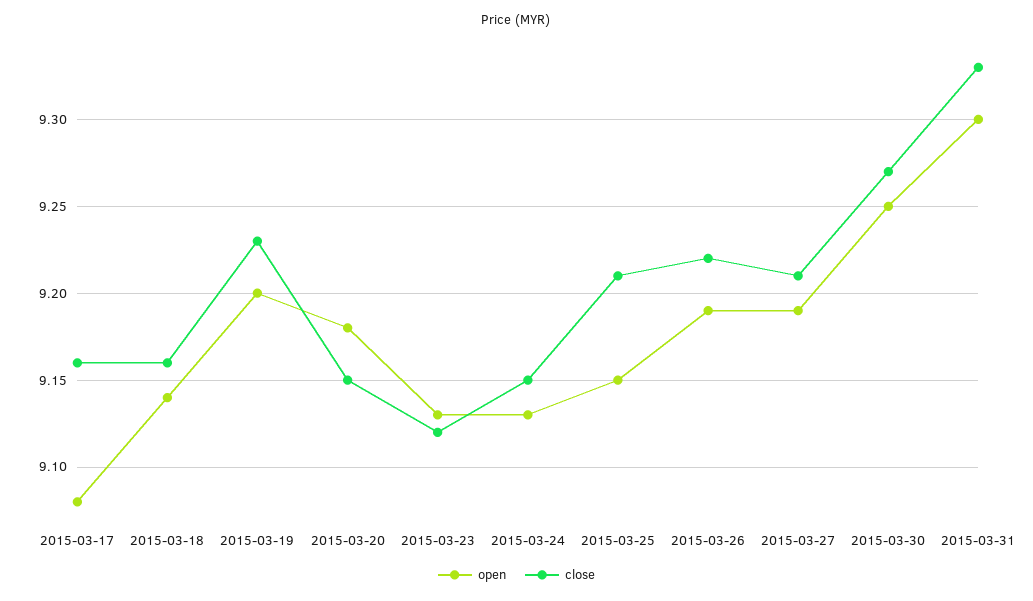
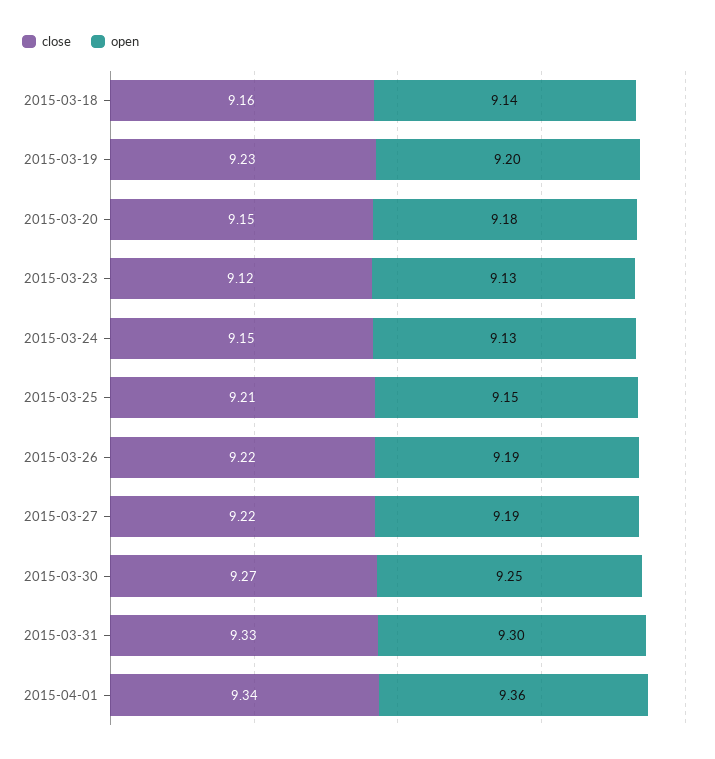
open, 2015-03-17: 9.08 -> none
close, 2015-03-17: 9.16 -> none
close, 2015-03-27: 9.21 -> 9.22
close, 2015-04-01: none -> 9.34
open, 2015-04-01: none -> 9.36

